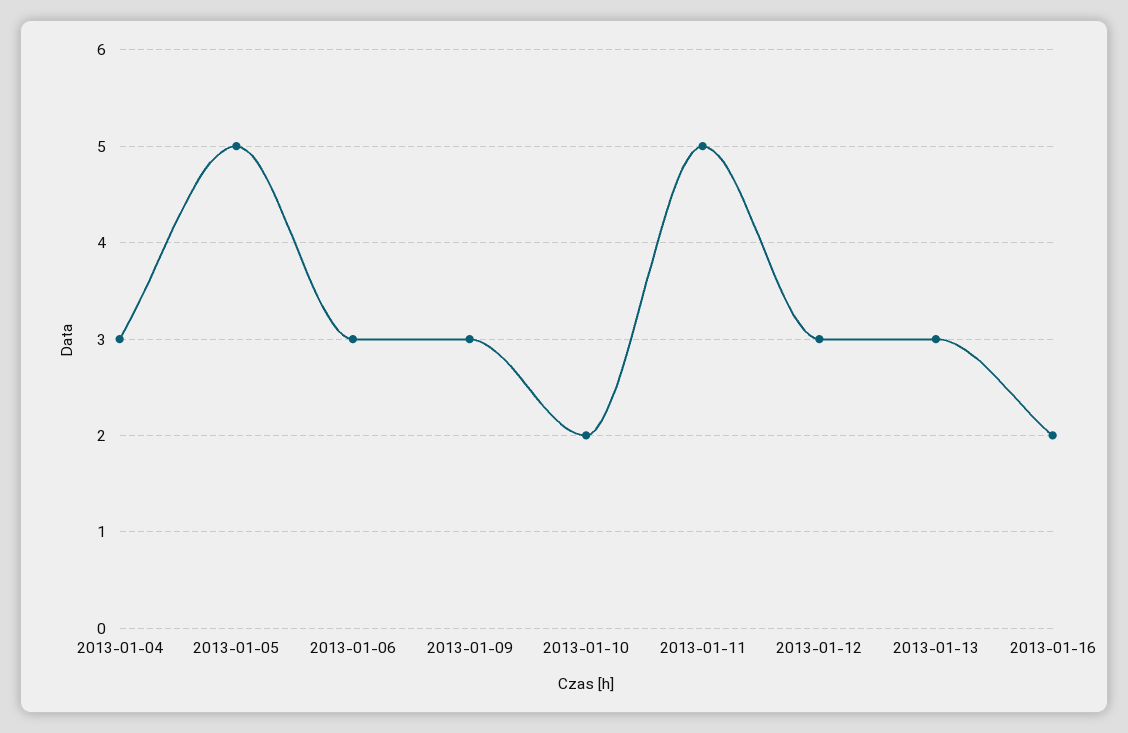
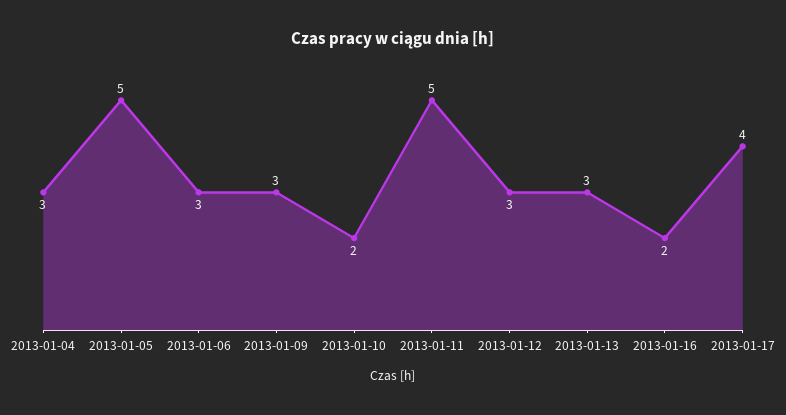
2013-01-17: none -> 4

